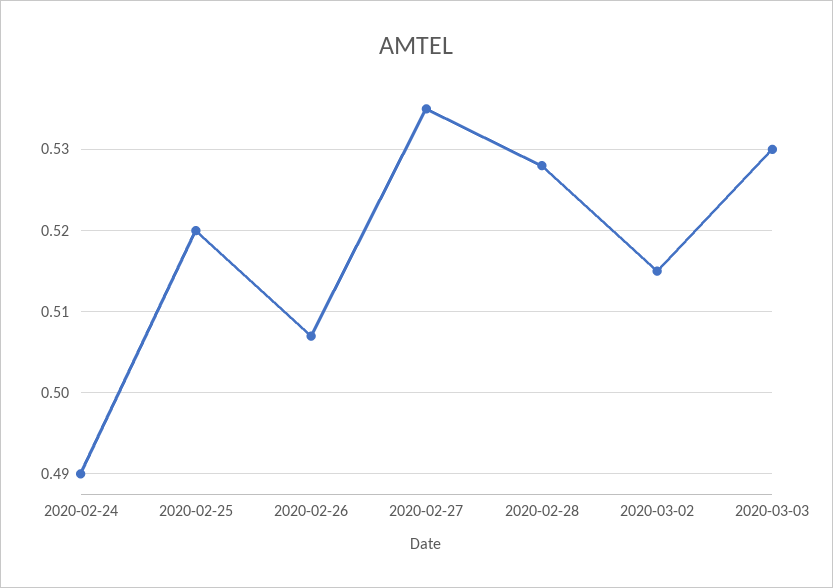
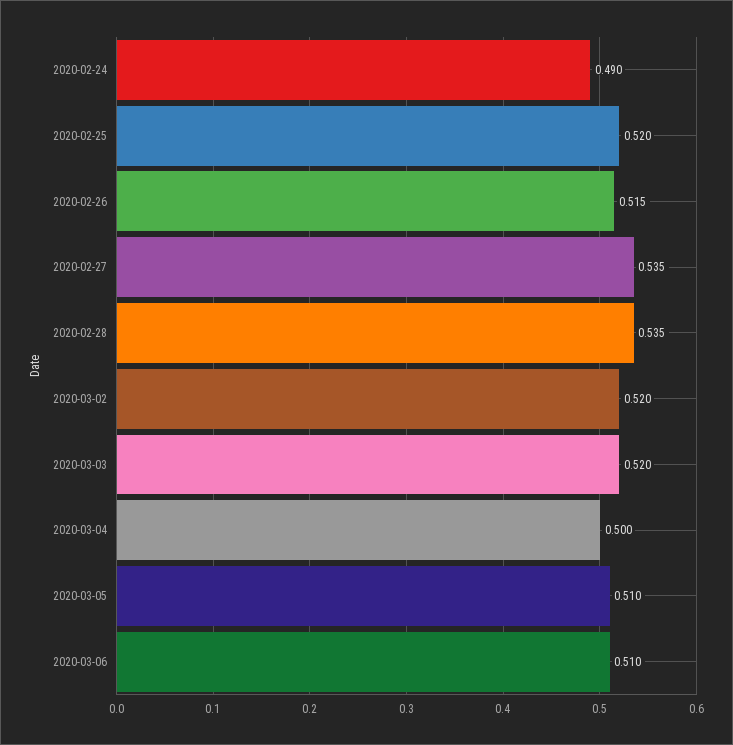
2020-02-26: 0.507 -> 0.515
2020-02-28: 0.528 -> 0.535
2020-03-02: 0.515 -> 0.52
2020-03-03: 0.53 -> 0.52
2020-03-04: none -> 0.5
2020-03-05: none -> 0.51
2020-03-06: none -> 0.51

